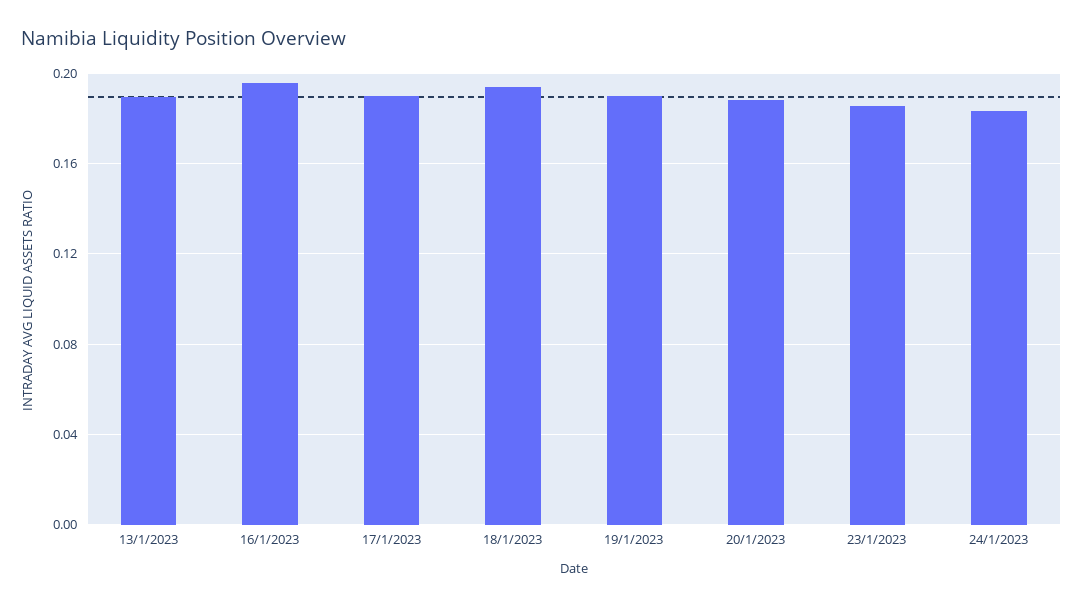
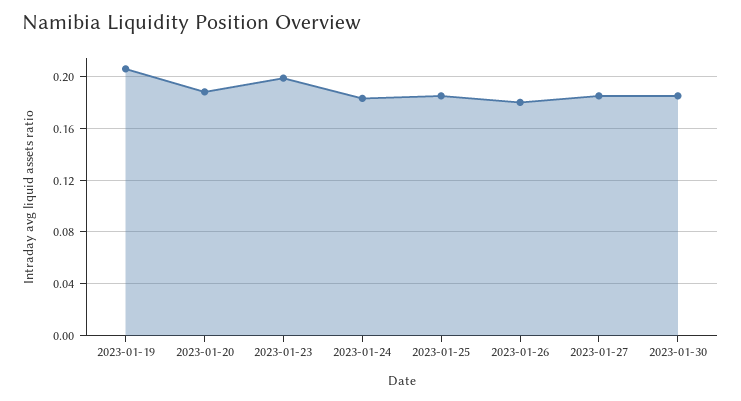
13/1/2023: 0.19 -> none
16/1/2023: 0.195 -> none
17/1/2023: 0.19 -> none
18/1/2023: 0.195 -> none
19/1/2023: 0.19 -> 0.205
23/1/2023: 0.185 -> 0.2
2023-01-25: none -> 0.185
2023-01-26: none -> 0.18
2023-01-27: none -> 0.185
2023-01-30: none -> 0.185

